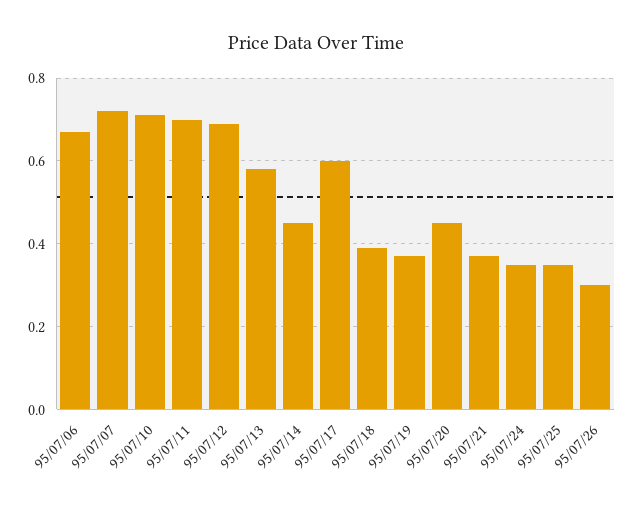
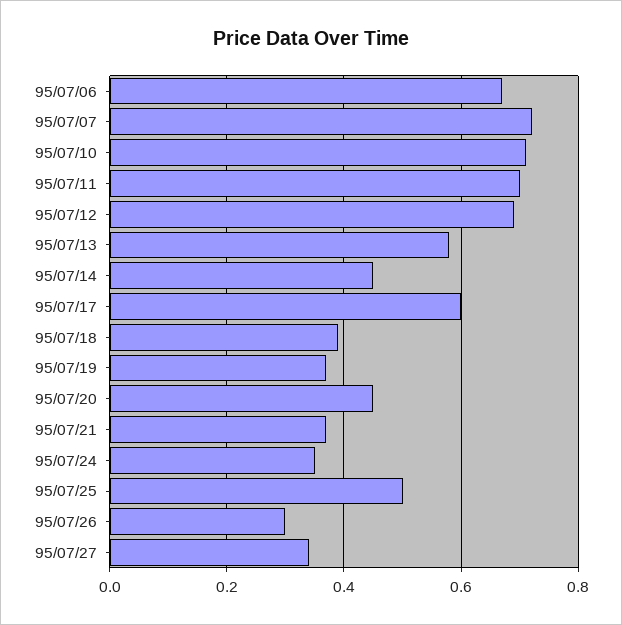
95/07/25: 0.35 -> 0.5
95/07/27: none -> 0.35

